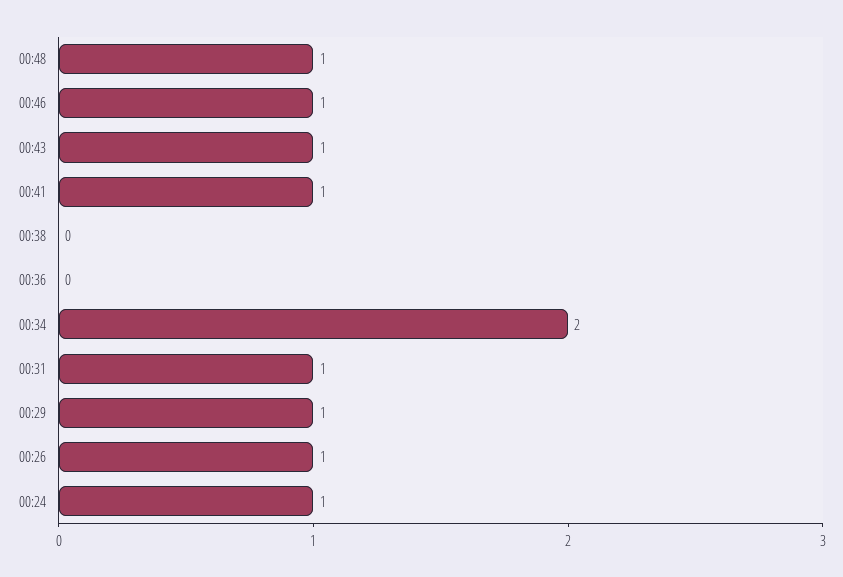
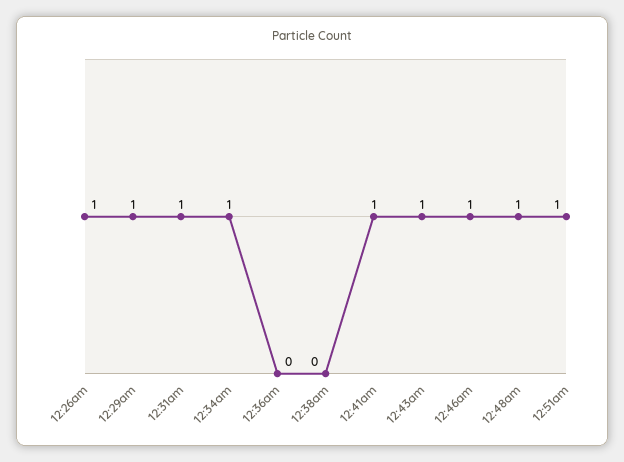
00:34: 2 -> 1
00:24: 1 -> none
12:51am: none -> 1

